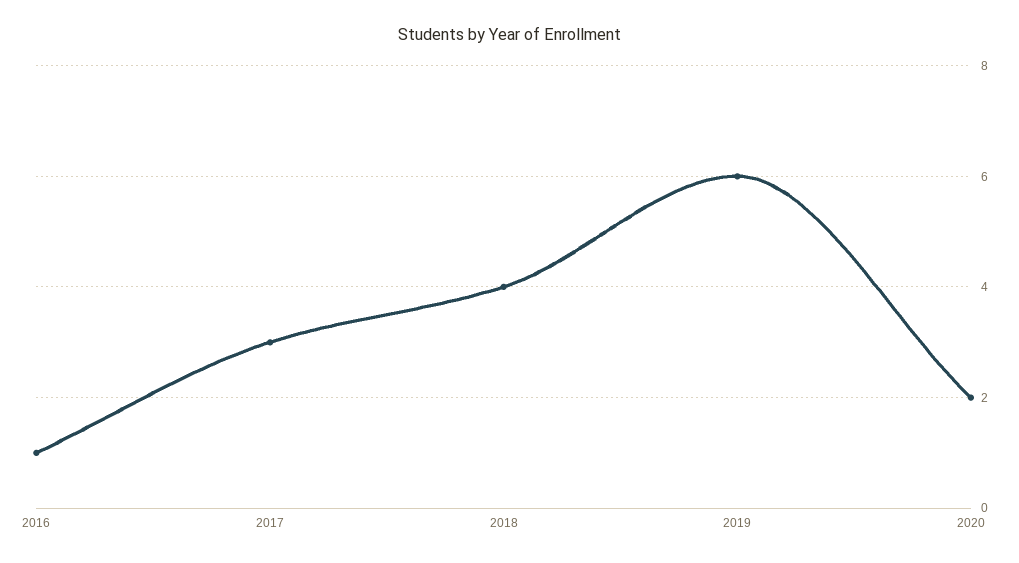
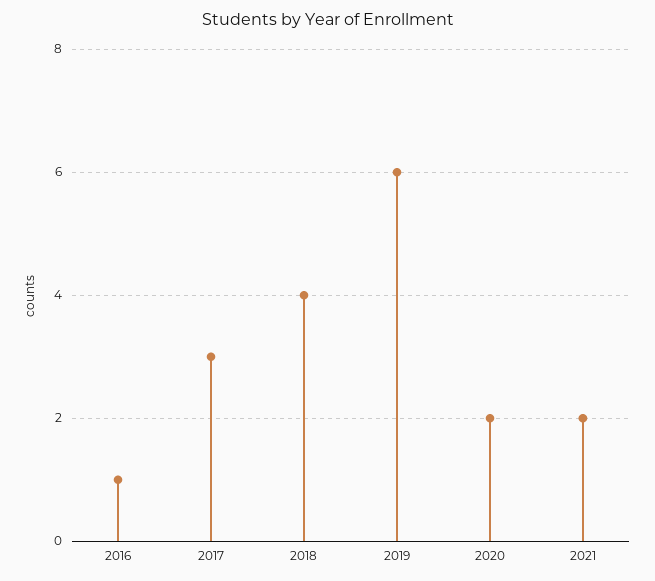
2021: none -> 2

